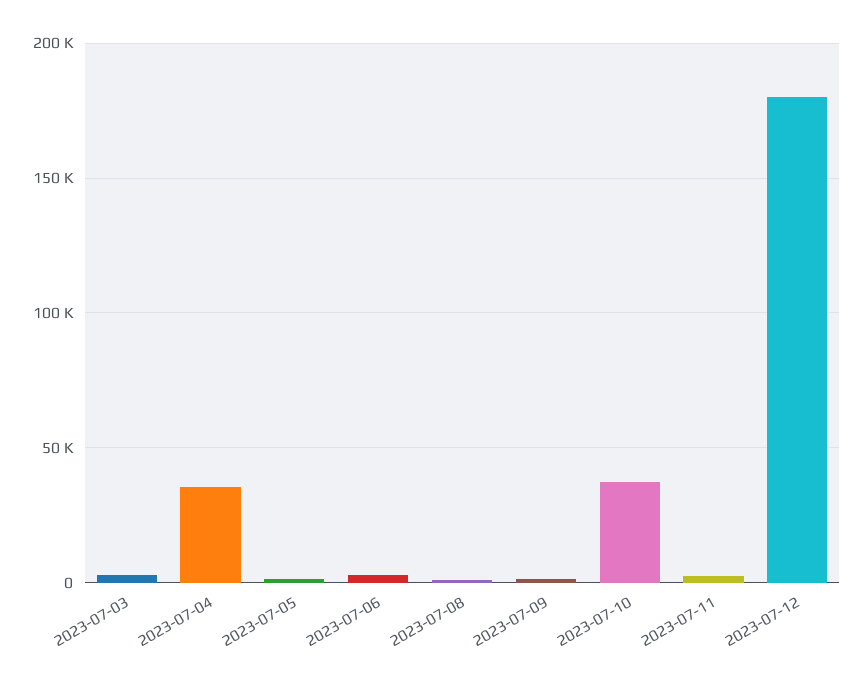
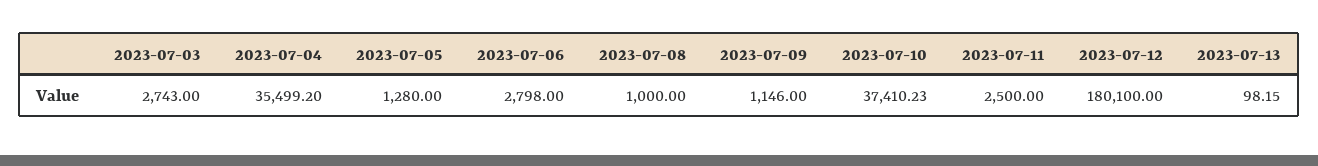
2023-07-13: none -> 98.15

